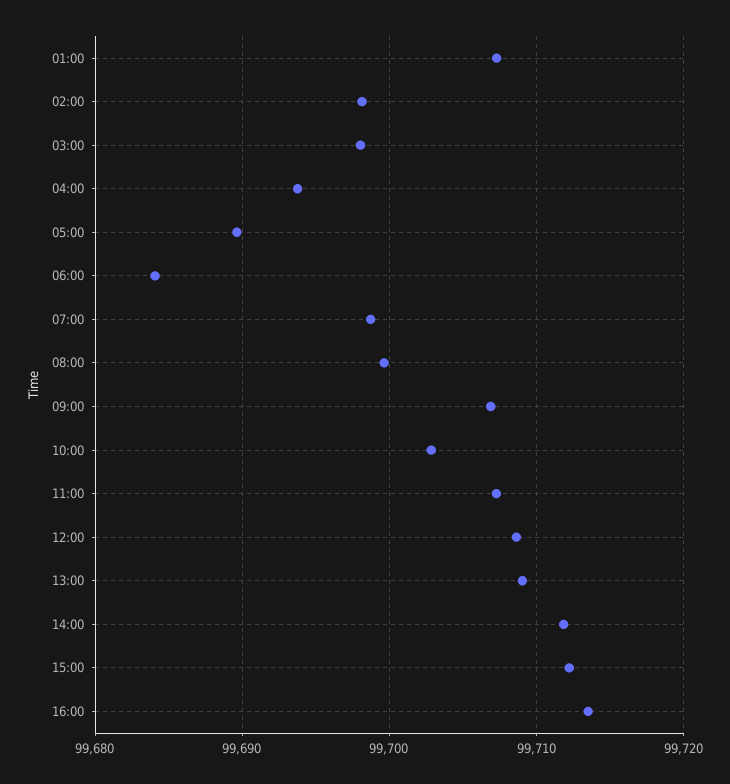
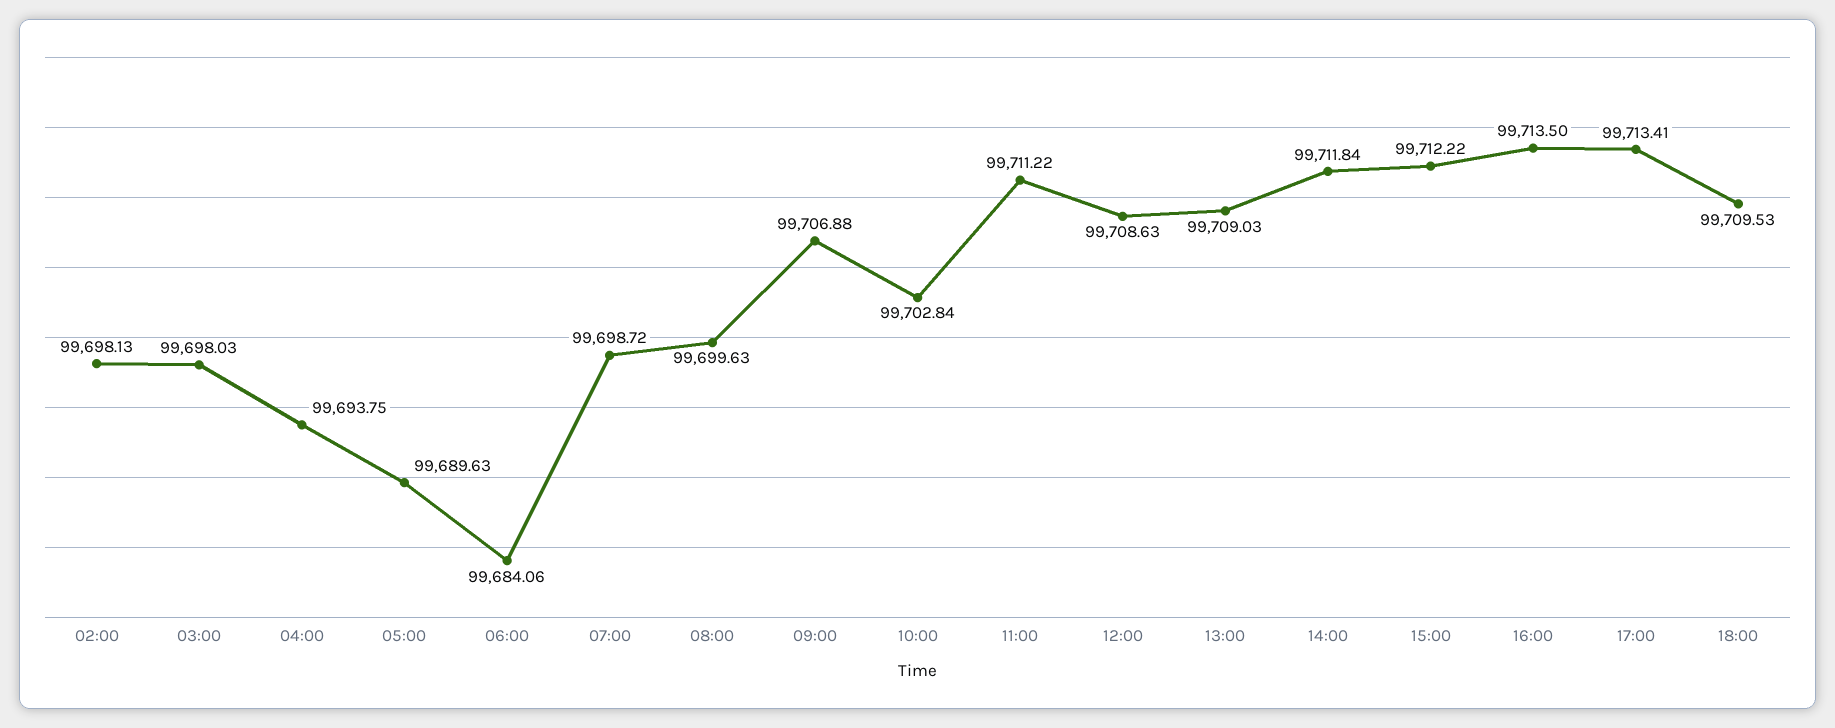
01:00: 99707 -> none
11:00: 99707 -> 99711.22
17:00: none -> 99713.41
18:00: none -> 99709.53

